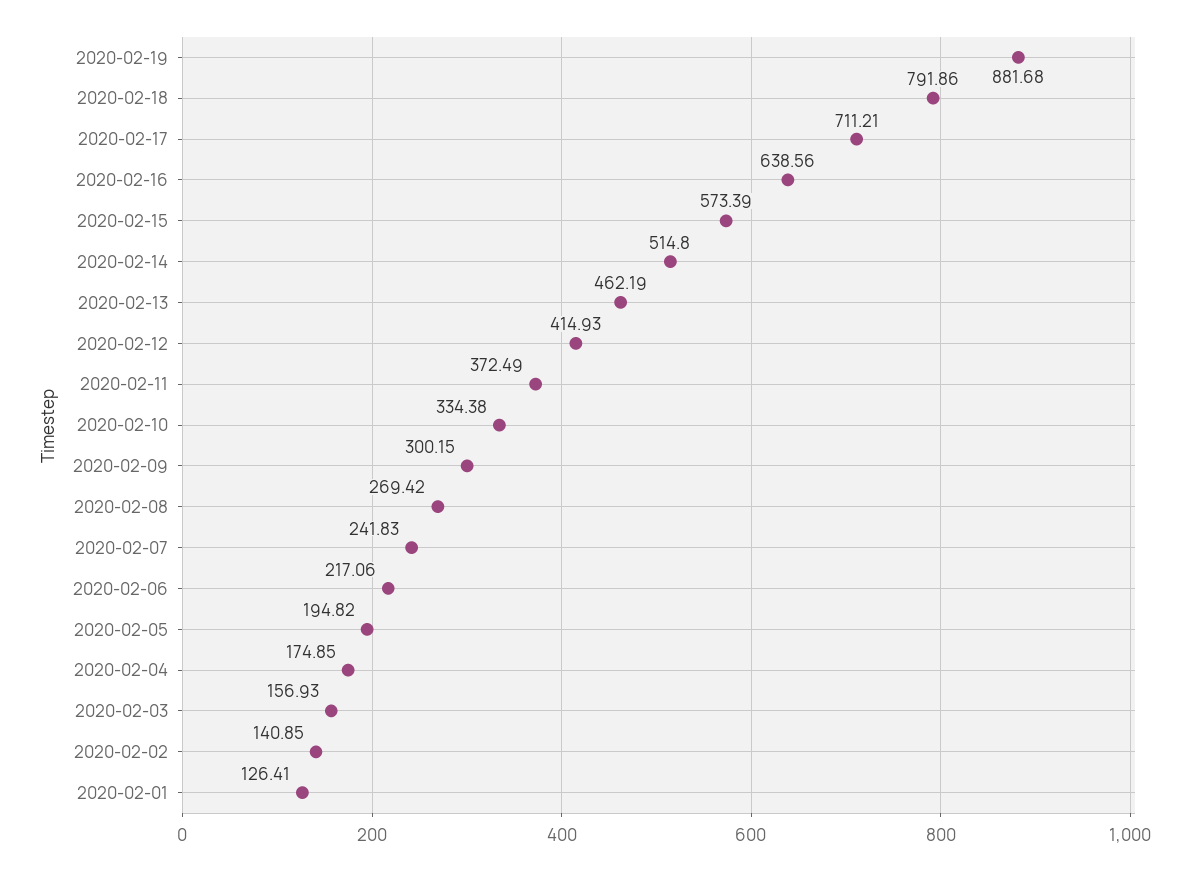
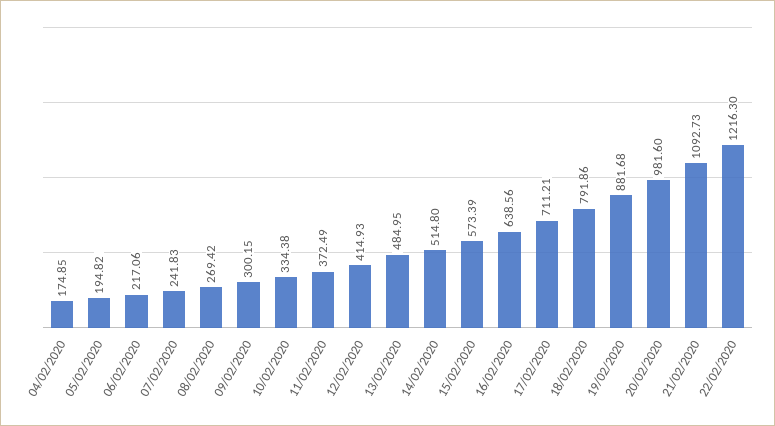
2020-02-13: 462.19 -> 484.95
2020-02-03: 156.93 -> none
2020-02-02: 140.85 -> none
2020-02-01: 126.41 -> none
20/02/2020: none -> 981.6
21/02/2020: none -> 1092.73
22/02/2020: none -> 1216.3

